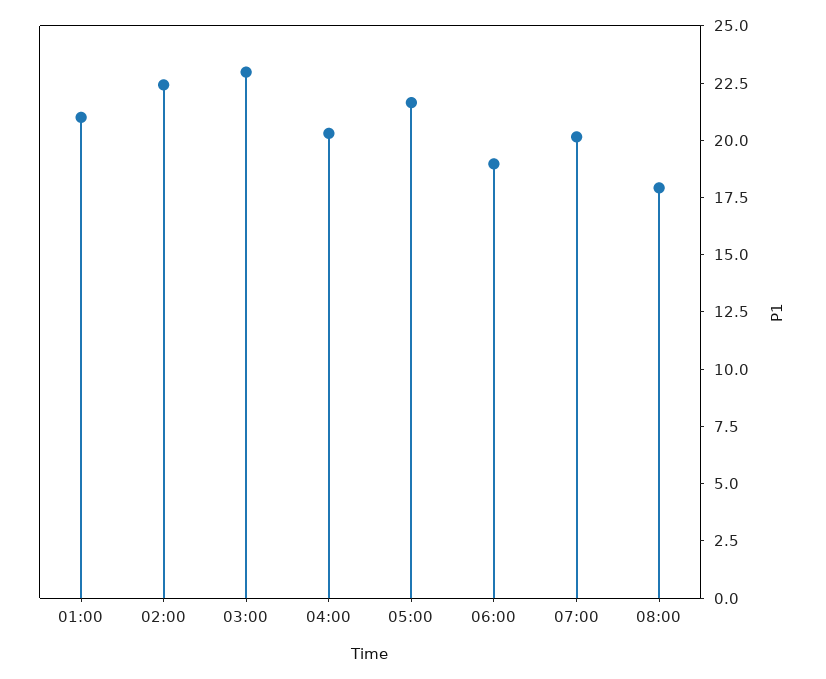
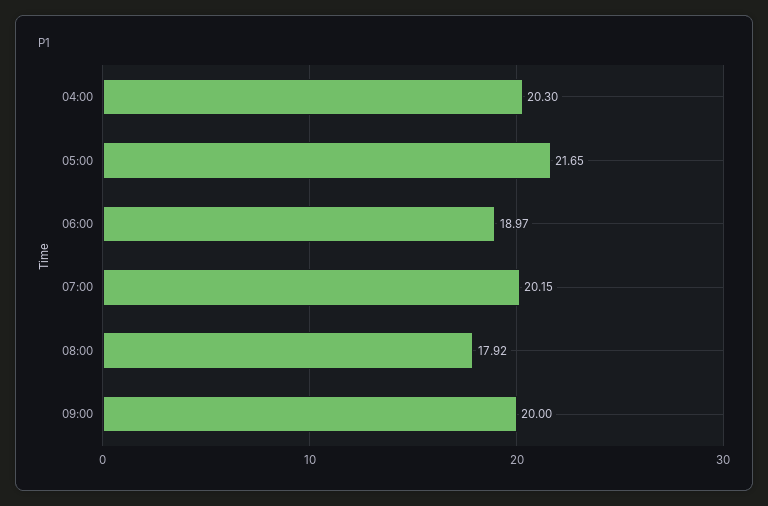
01:00: 21 -> none
02:00: 22.5 -> none
03:00: 23 -> none
09:00: none -> 20

